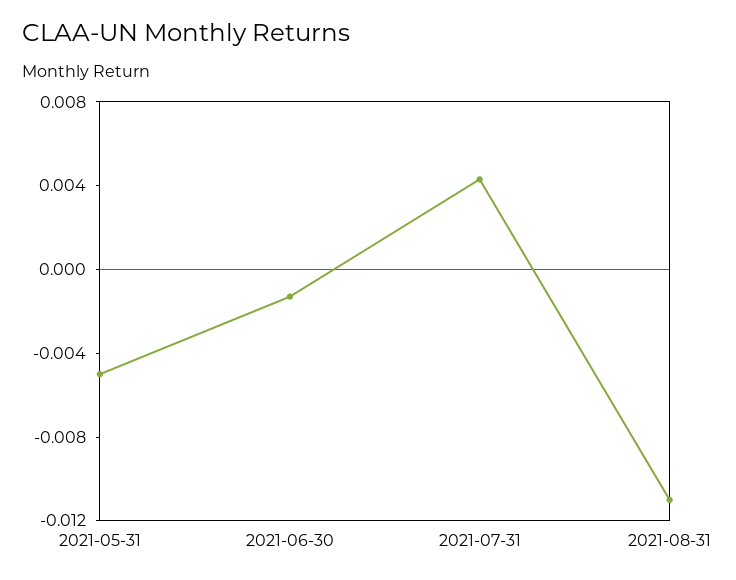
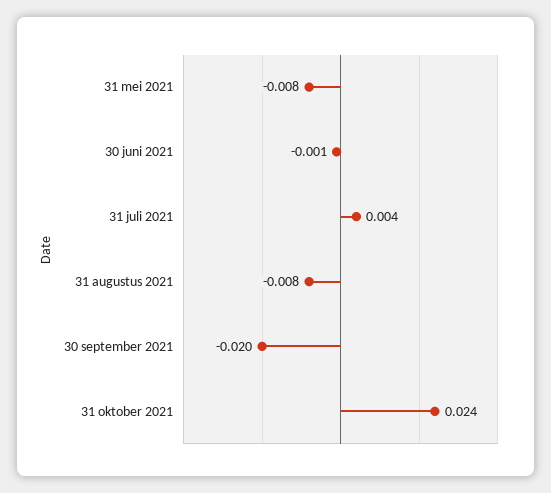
2021-05-31: -0.005 -> -0.008
2021-08-31: -0.011 -> -0.008
30 september 2021: none -> -0.02
31 oktober 2021: none -> 0.024

